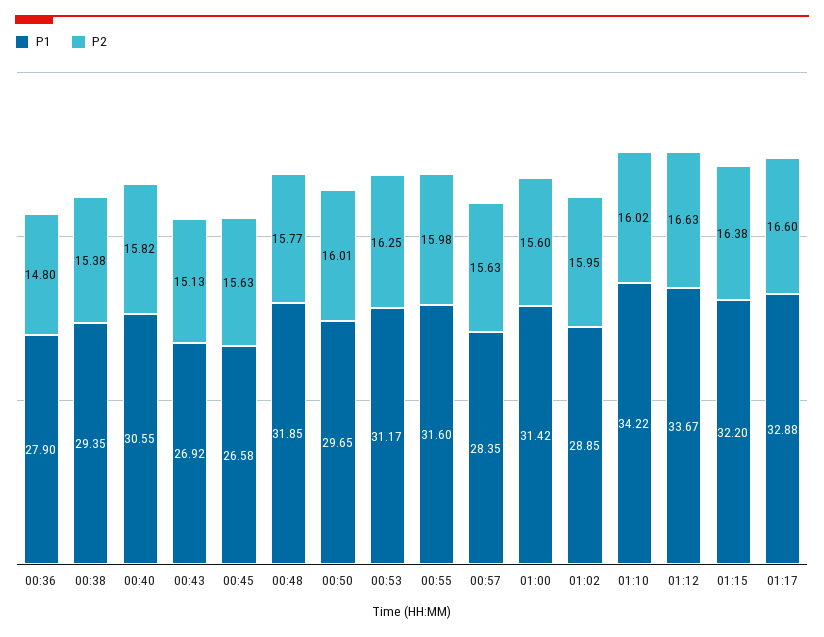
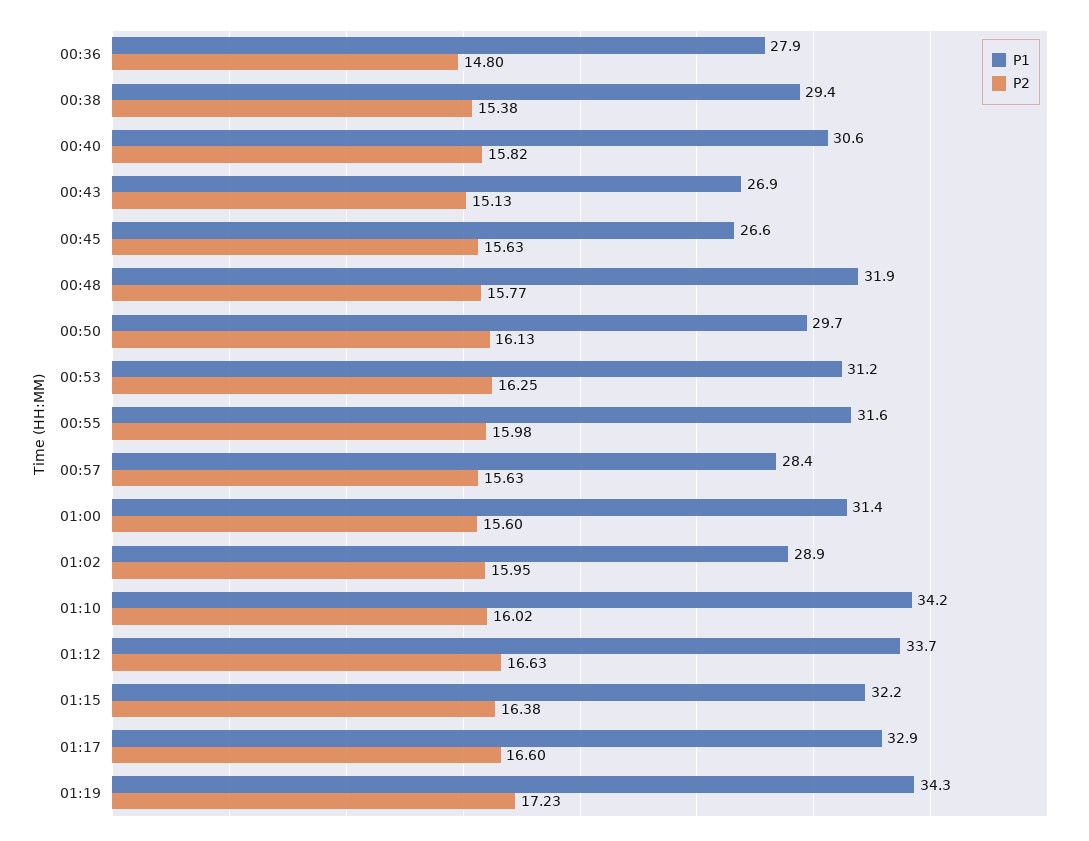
P2, 00:50: 16.01 -> 16.13
P1, 01:19: none -> 34.3
P2, 01:19: none -> 17.23

